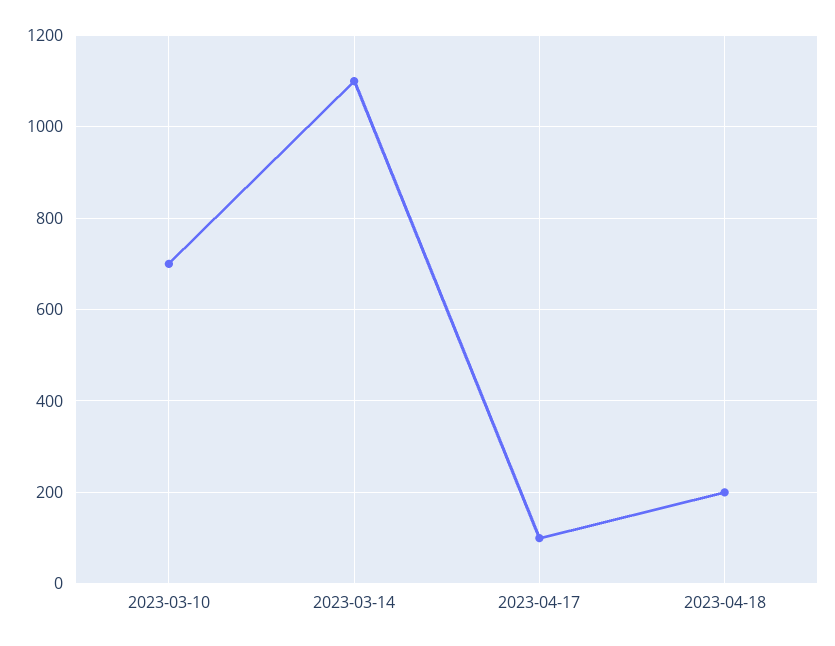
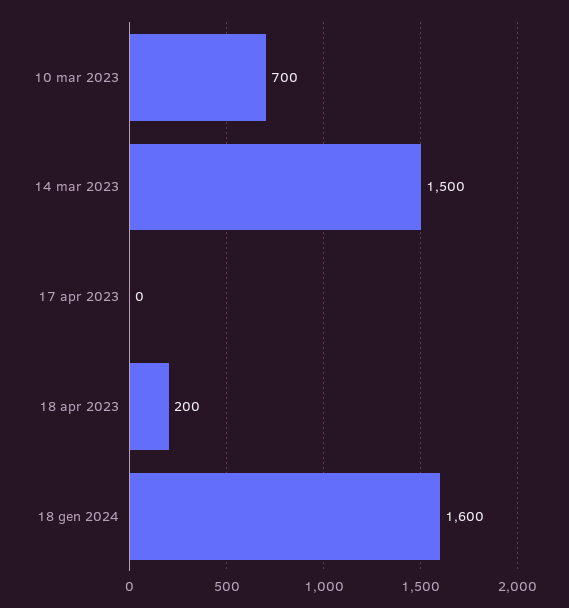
2023-03-14: 1100 -> 1500
2023-04-17: 100 -> 0
18 gen 2024: none -> 1600

